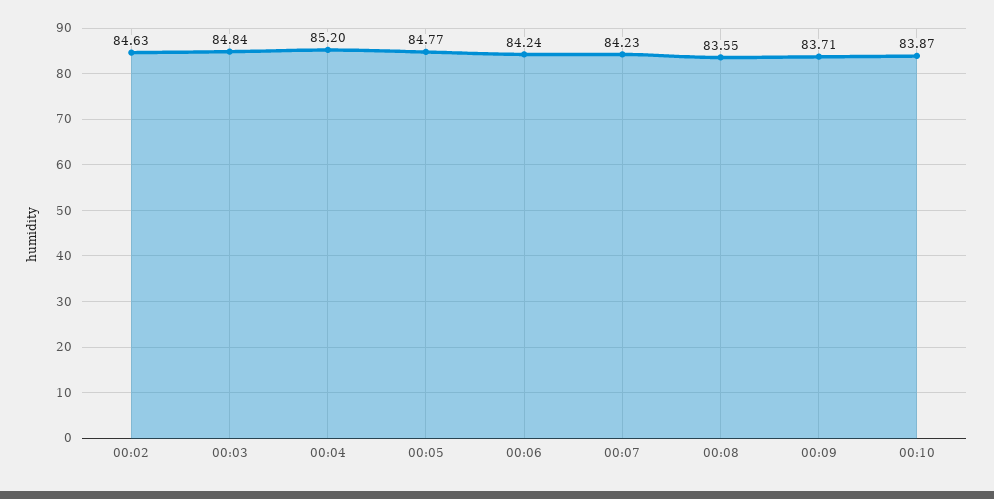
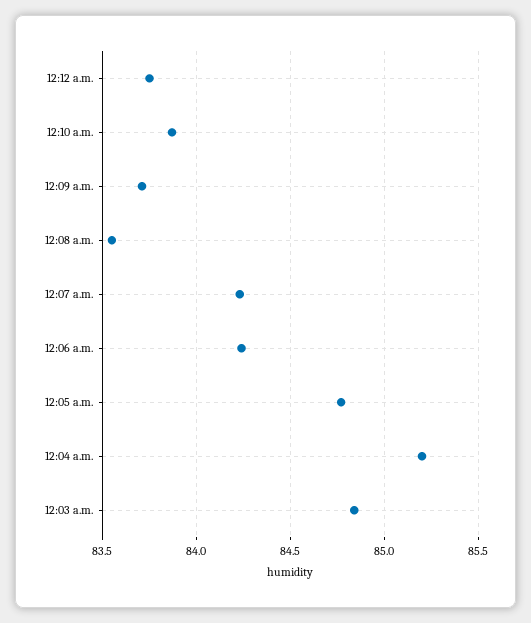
00:02: 84.63 -> none
12:12 a.m.: none -> 83.75

